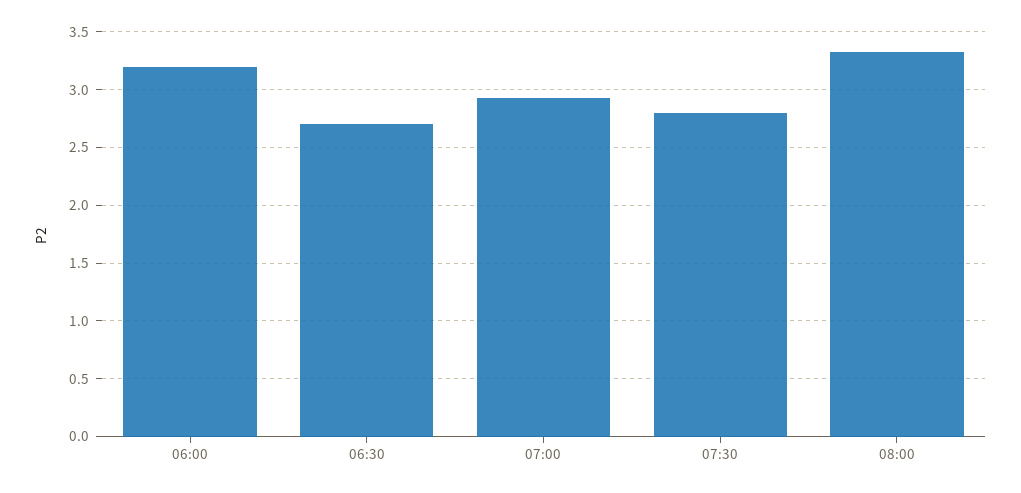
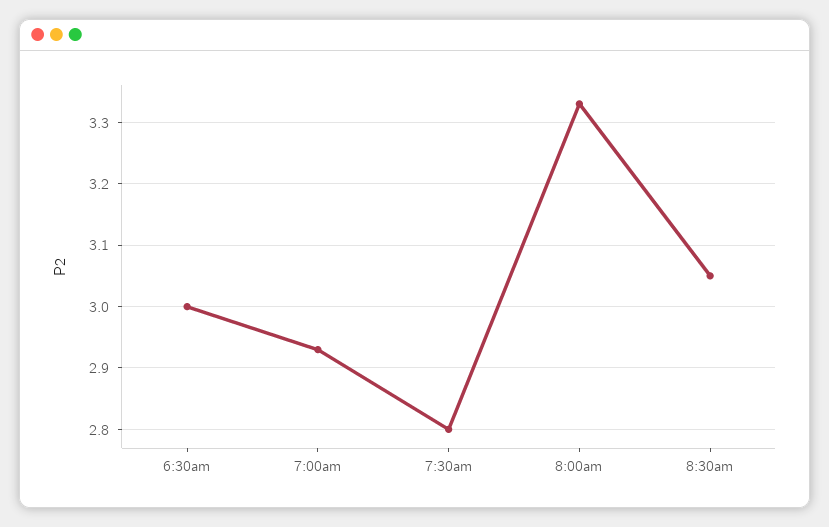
06:00: 3.2 -> none
06:30: 2.7 -> 3
8:30am: none -> 3.05

